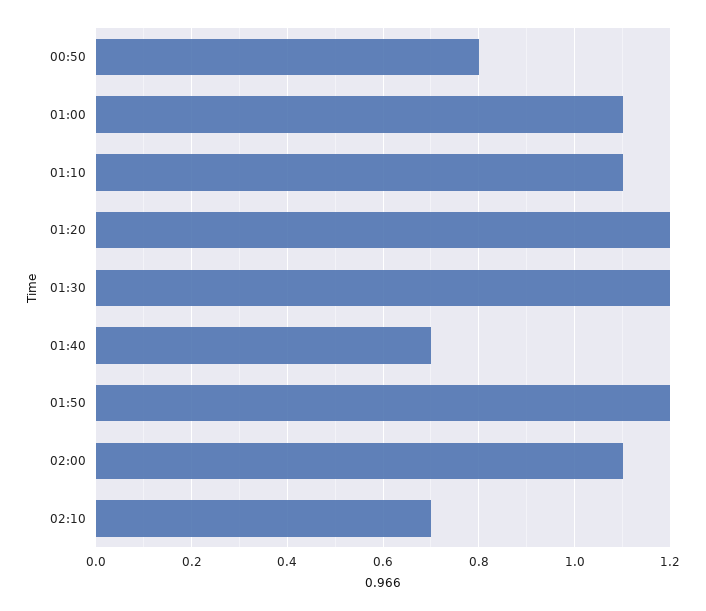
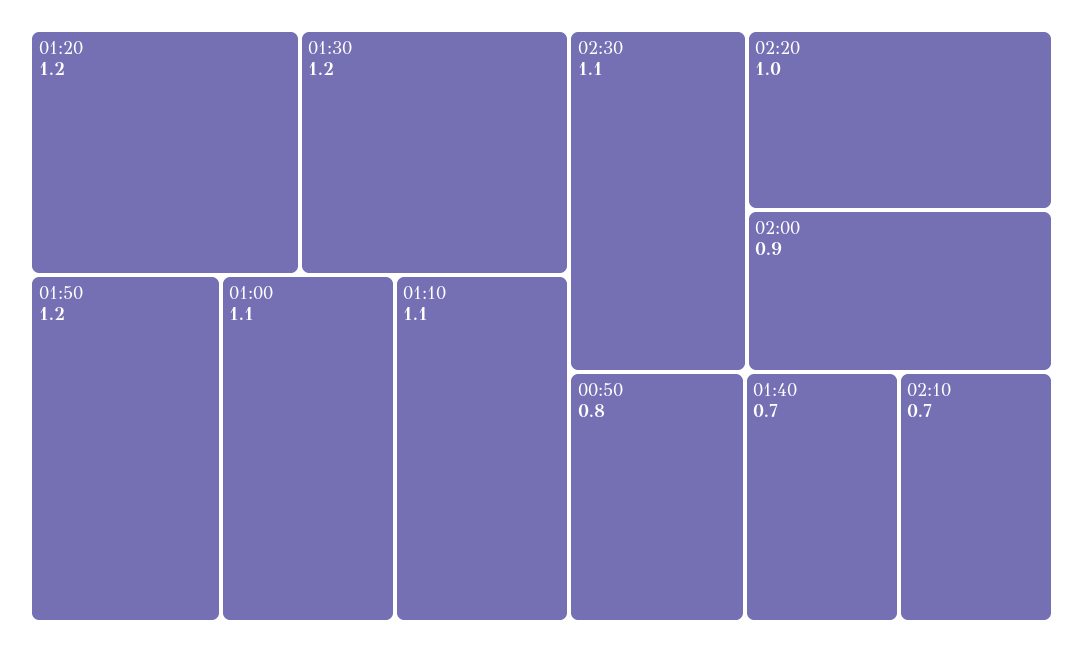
02:00: 1.1 -> 0.9
02:30: none -> 1.1
02:20: none -> 1

